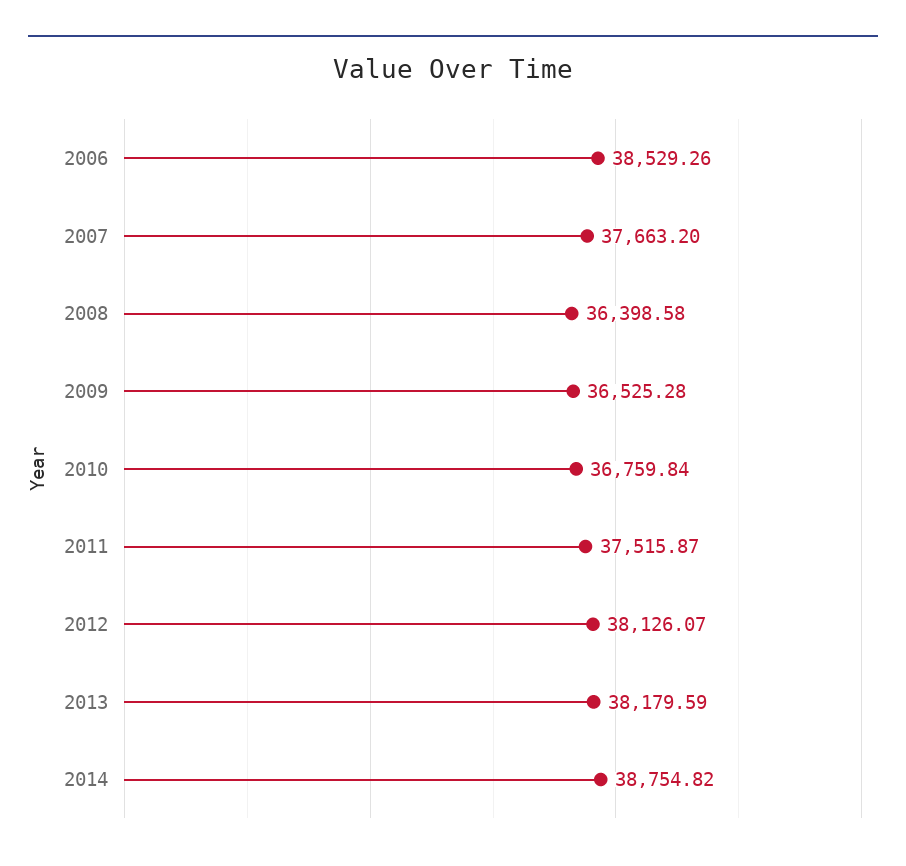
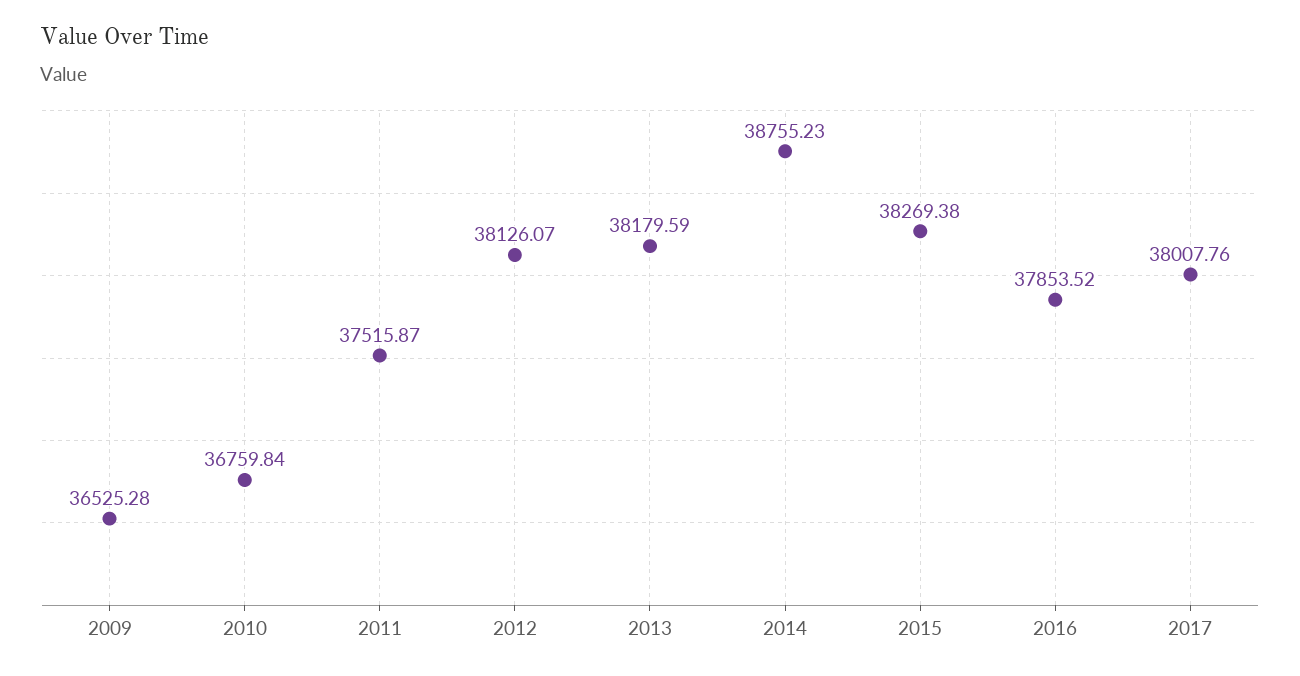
2006: 38529.26 -> none
2007: 37663.2 -> none
2008: 36398.58 -> none
2014: 38754.82 -> 38755.23
2015: none -> 38269.38
2016: none -> 37853.52
2017: none -> 38007.76

